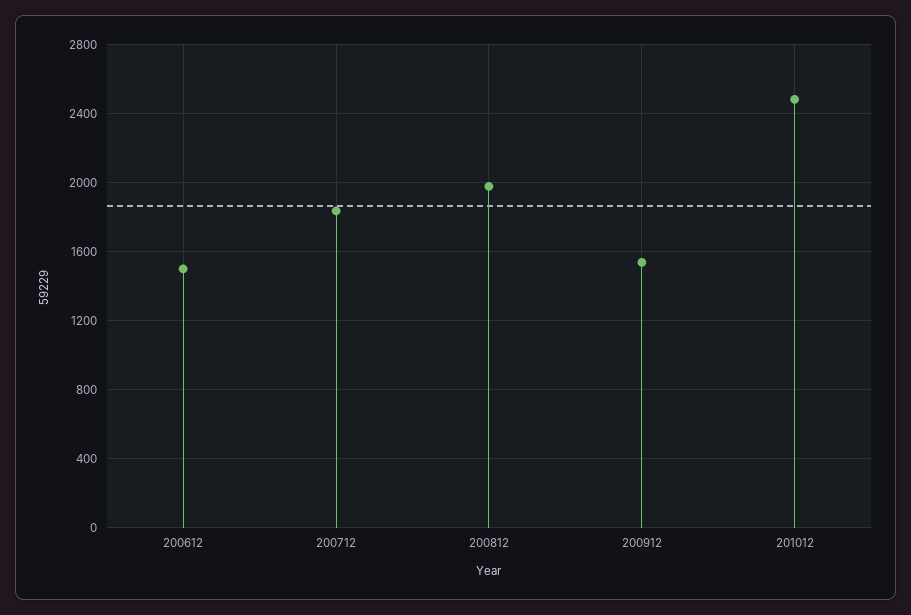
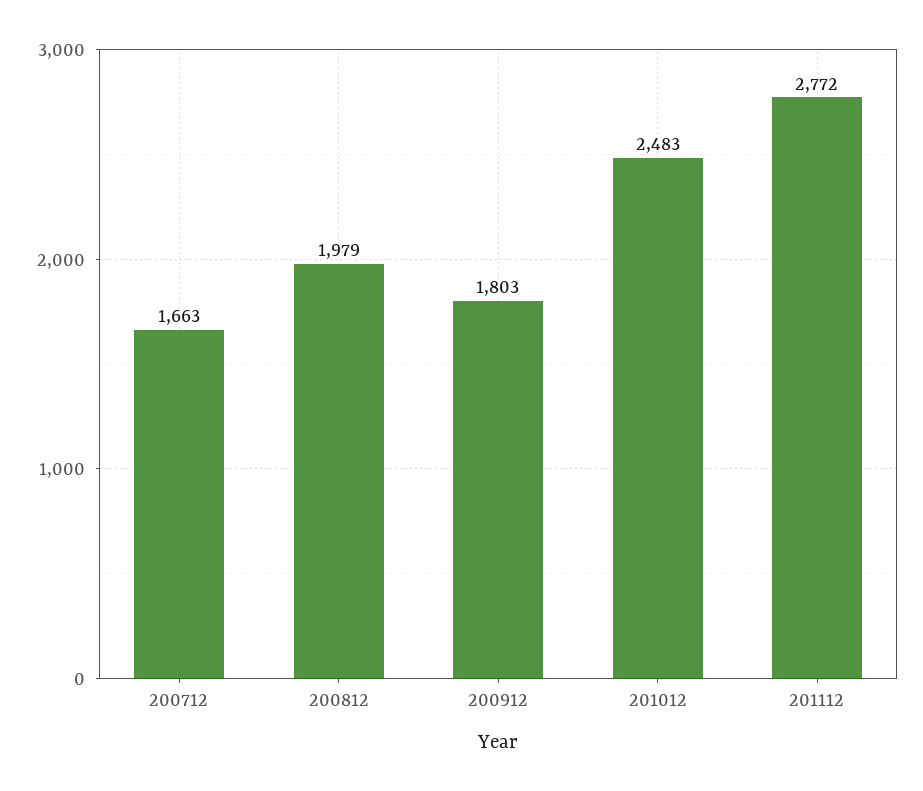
200612: 1500 -> none
200712: 1850 -> 1663
200912: 1550 -> 1803
201112: none -> 2772

